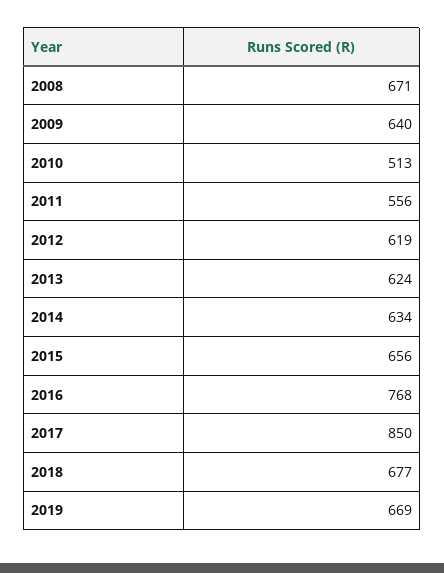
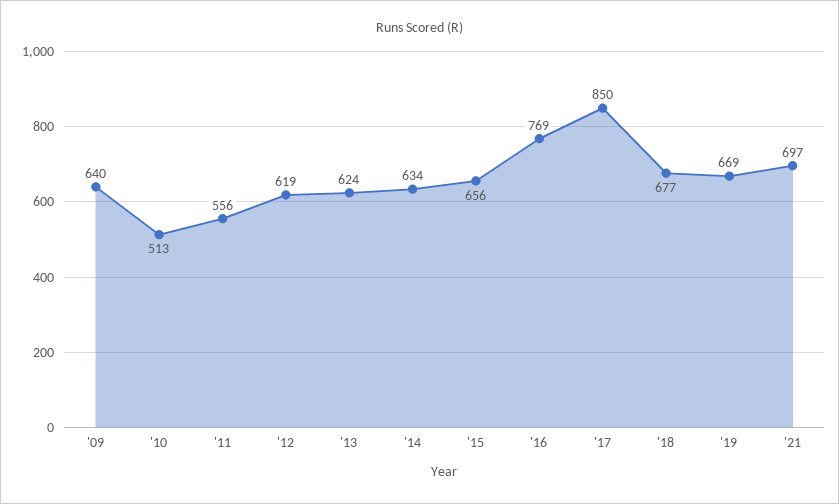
2008: 671 -> none
2016: 768 -> 769
'21: none -> 697

